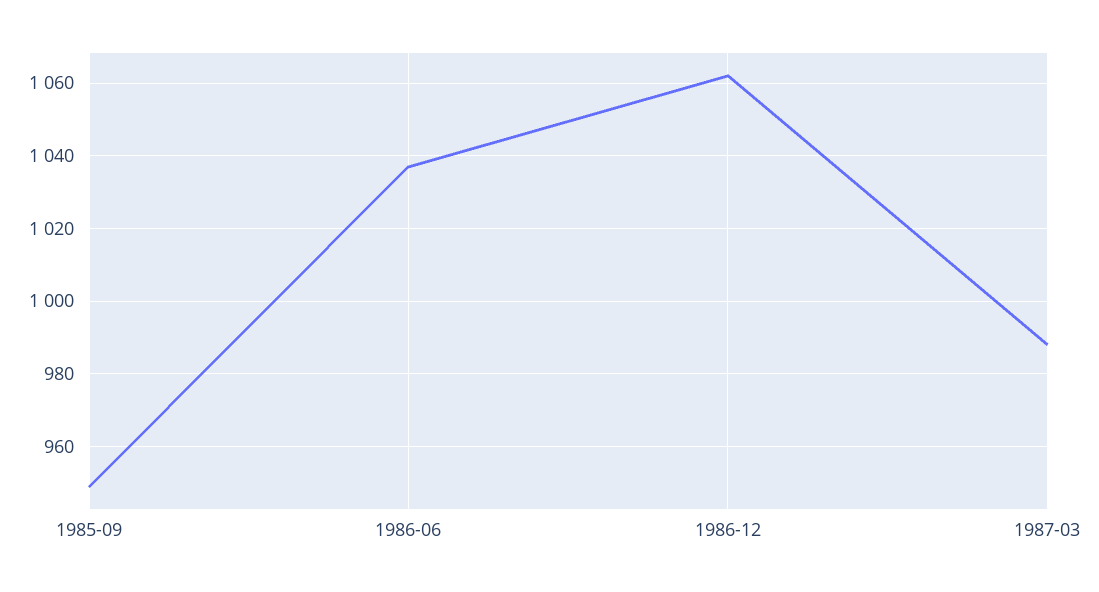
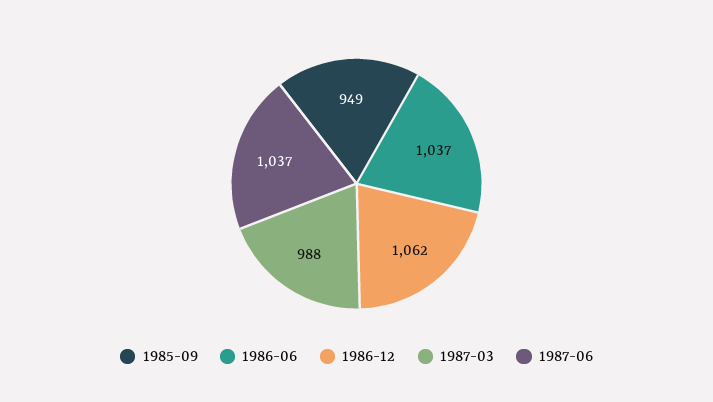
1987-06: none -> 1037

